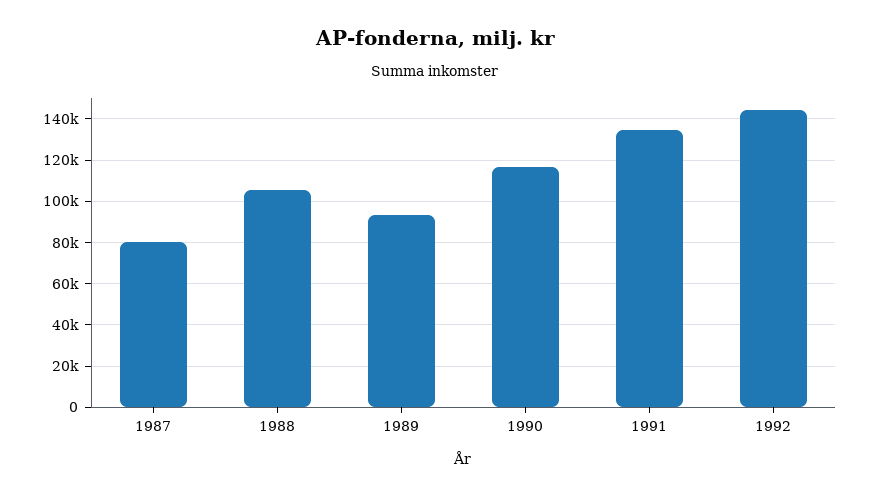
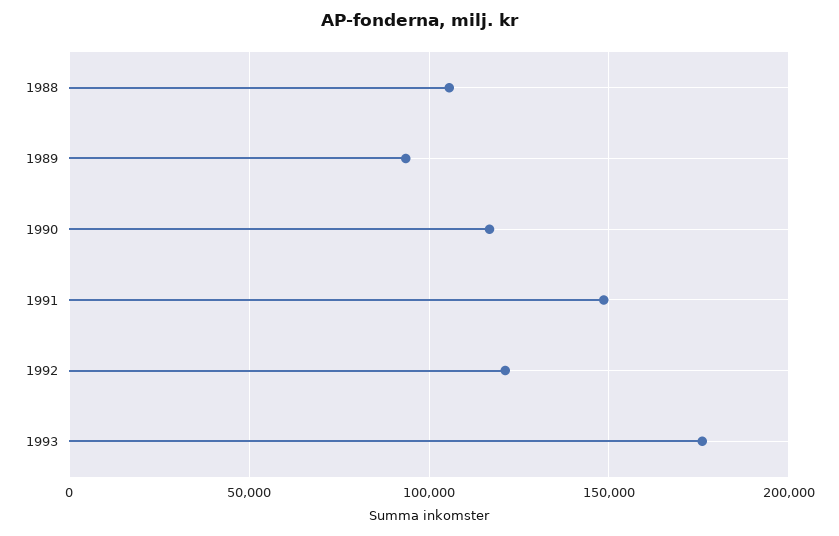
1987: 80000 -> none
1991: 135000 -> 150000
1992: 145000 -> 120000
1993: none -> 175000

